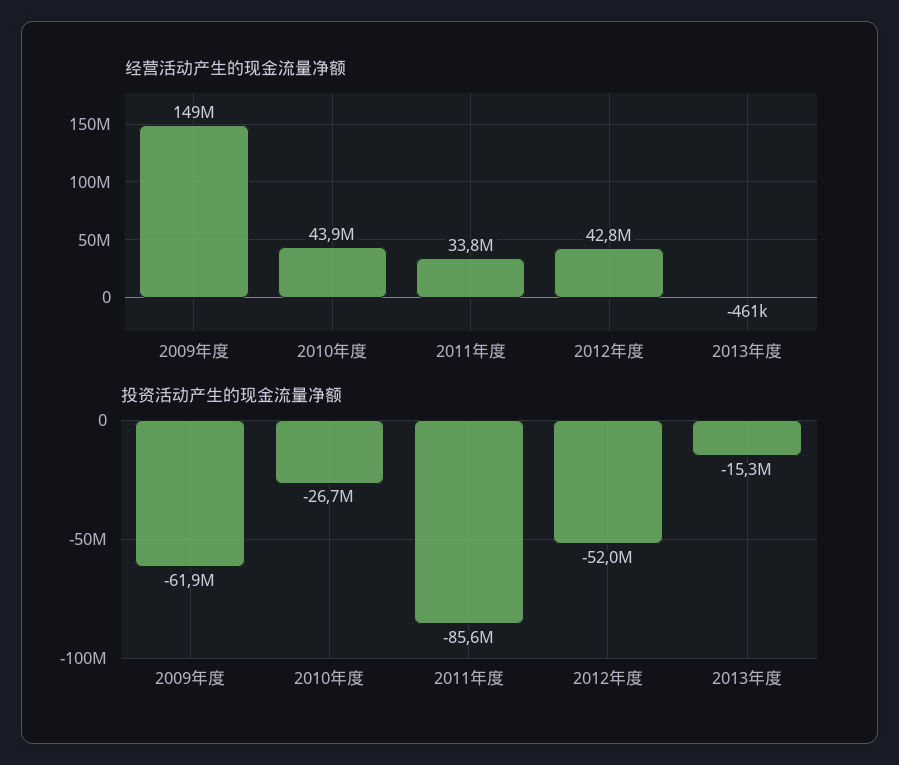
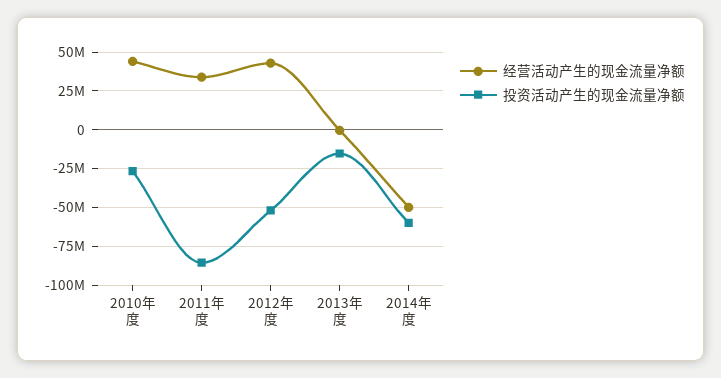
经营活动产生的现金流量净额, 2009年度: 149000000 -> none
投资活动产生的现金流量净额, 2009年度: -61900000 -> none
经营活动产生的现金流量净额, 2014年度: none -> -50000000
投资活动产生的现金流量净额, 2014年度: none -> -60000000

